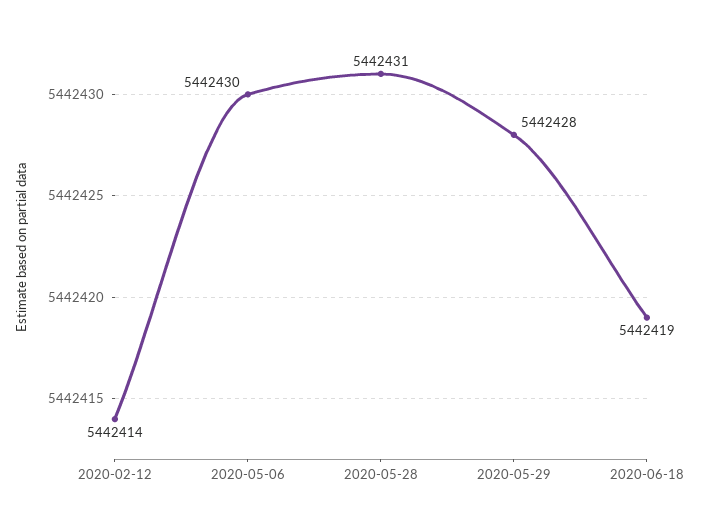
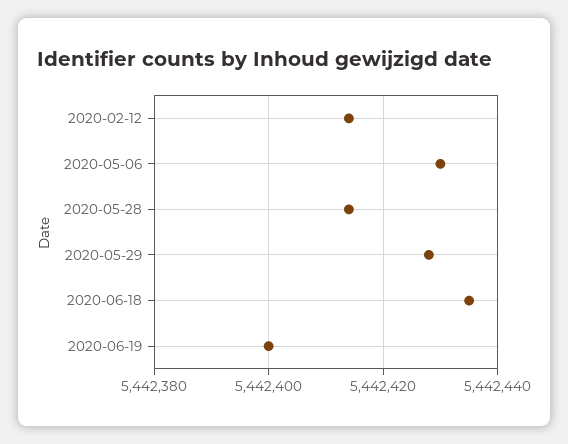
2020-05-28: 5442431 -> 5442415
2020-06-18: 5442419 -> 5442435
2020-06-19: none -> 5442400

